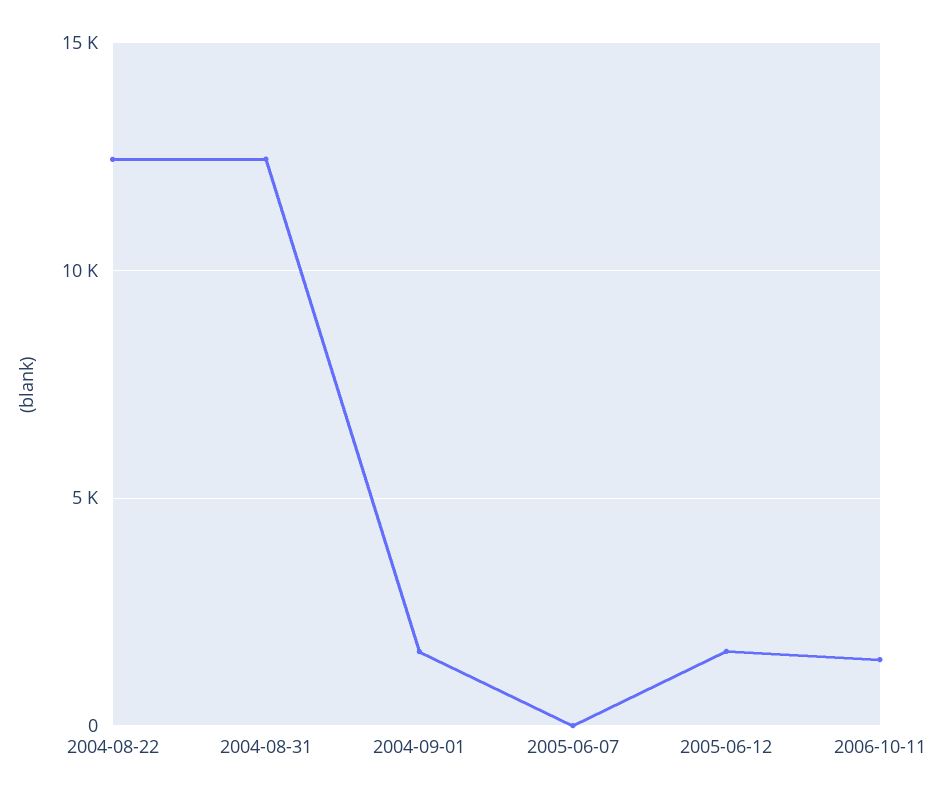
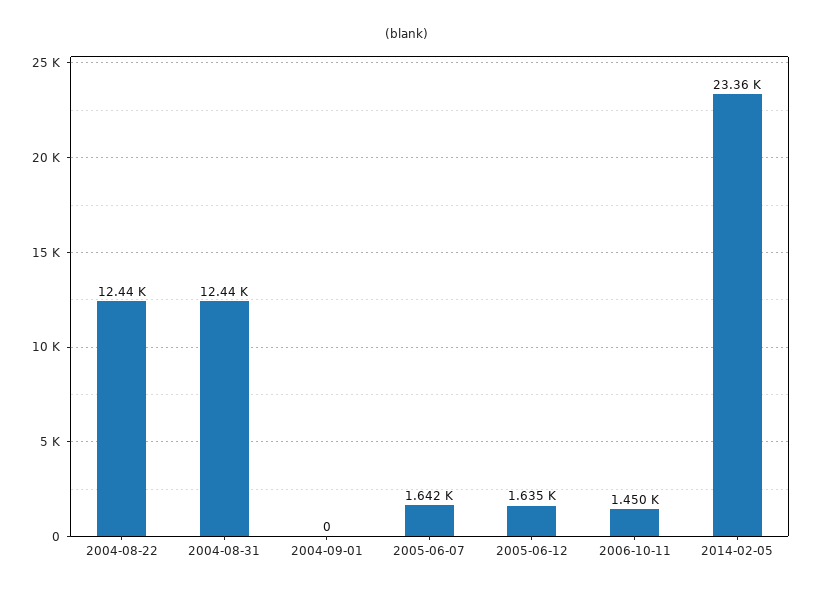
2004-09-01: 1500 -> 0
2005-06-07: 0 -> 1642
2014-02-05: none -> 23360

